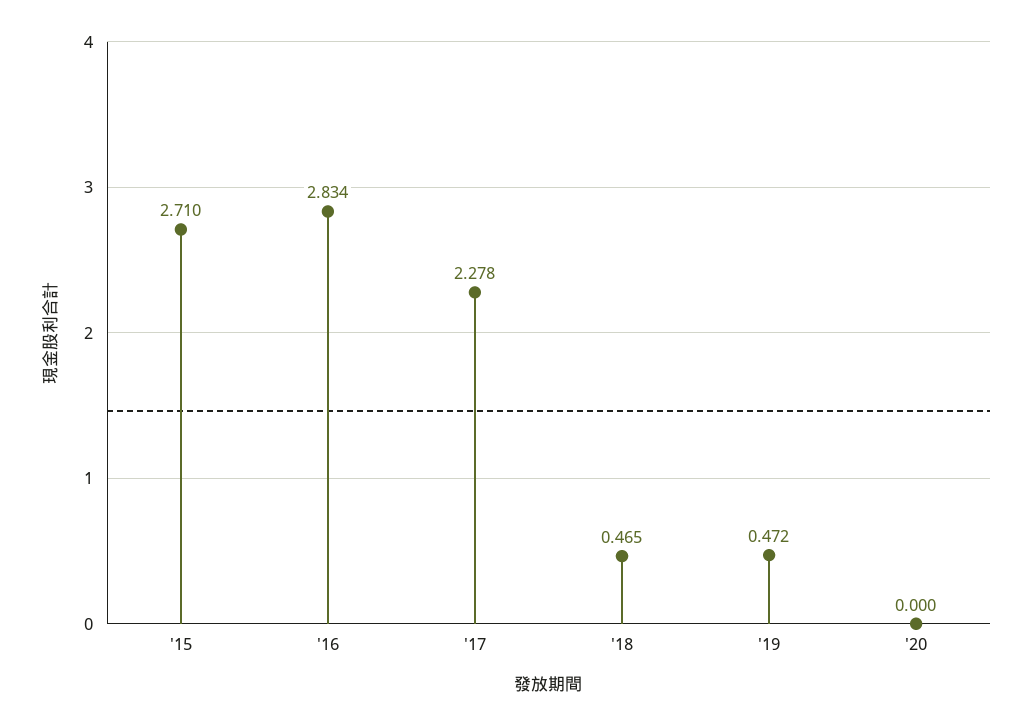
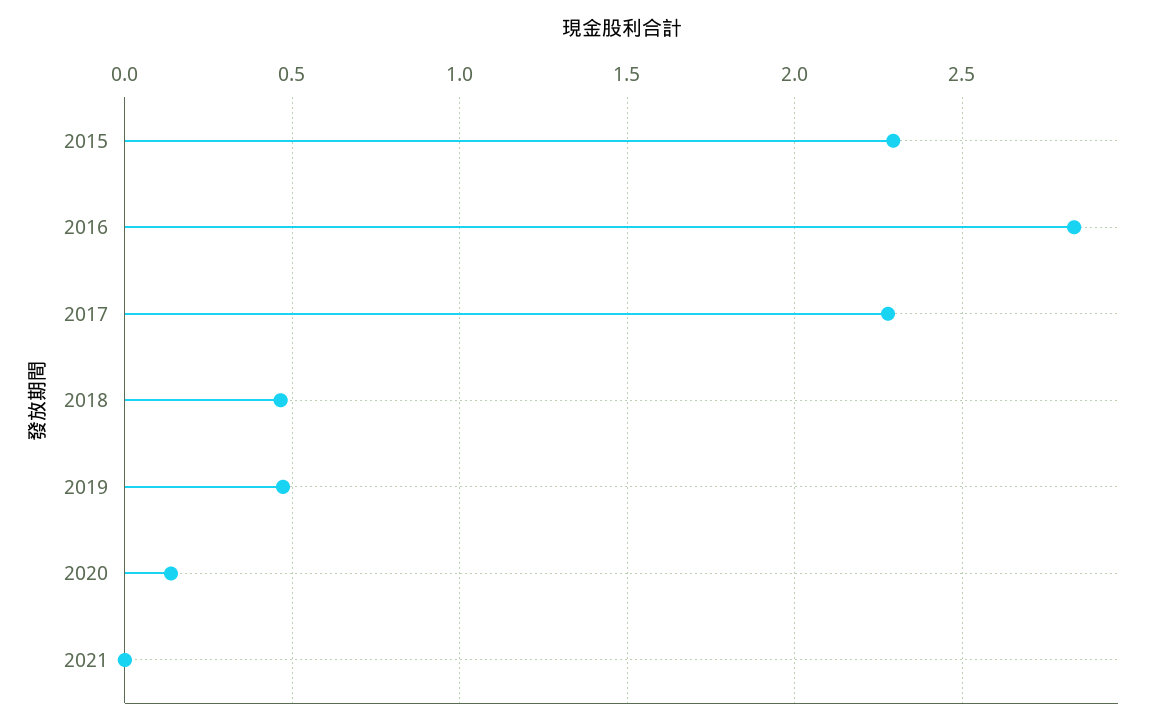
'15: 2.71 -> 2.3
'20: 0 -> 0.15
2021: none -> 0

